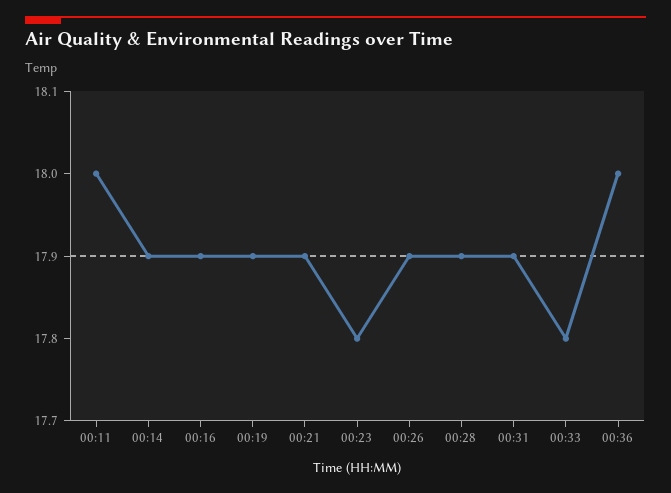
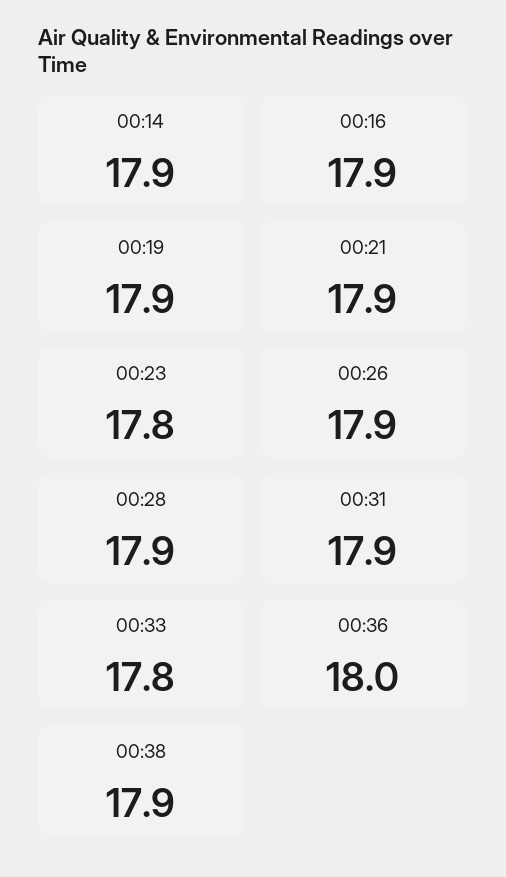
00:11: 18 -> none
00:38: none -> 17.9

